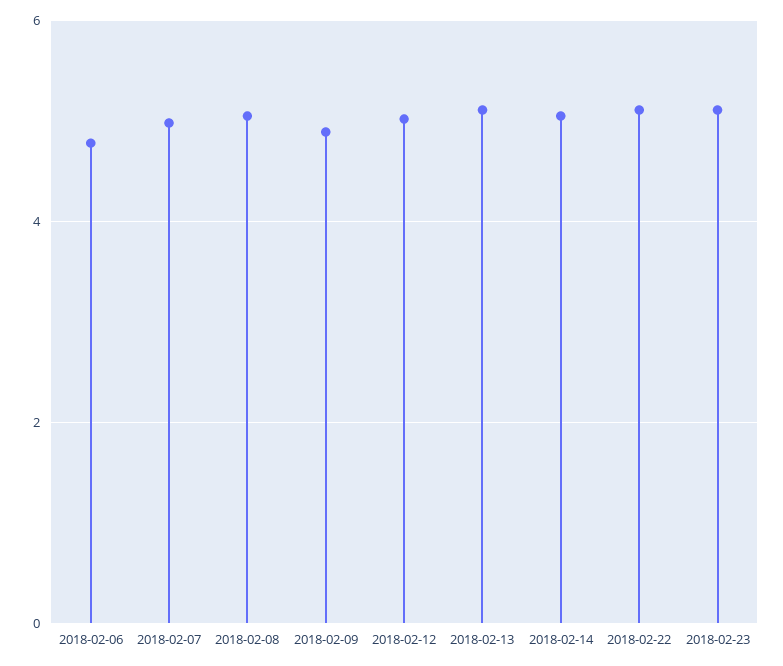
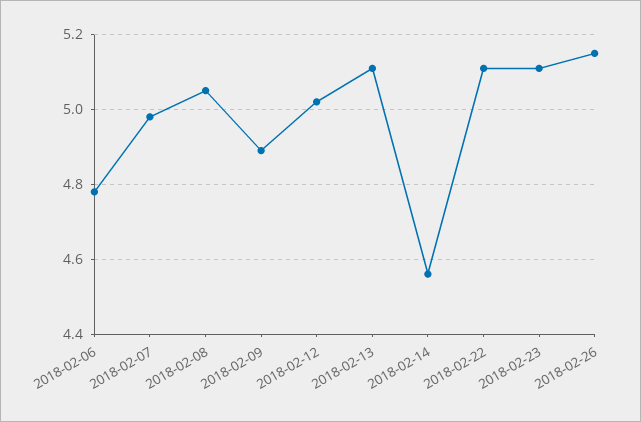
2018-02-14: 5 -> 4.55
2018-02-26: none -> 5.15

